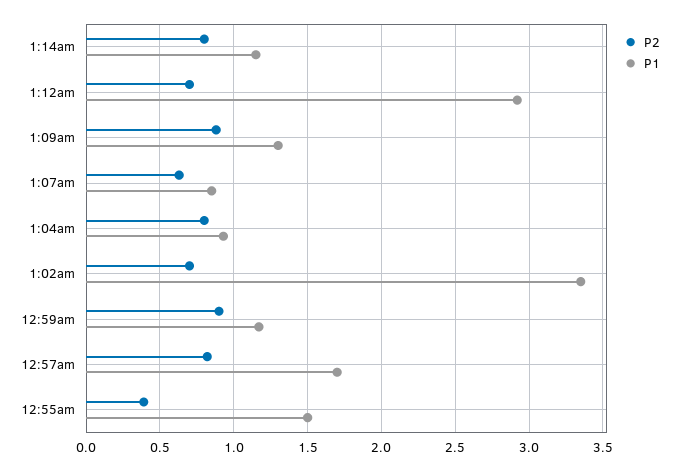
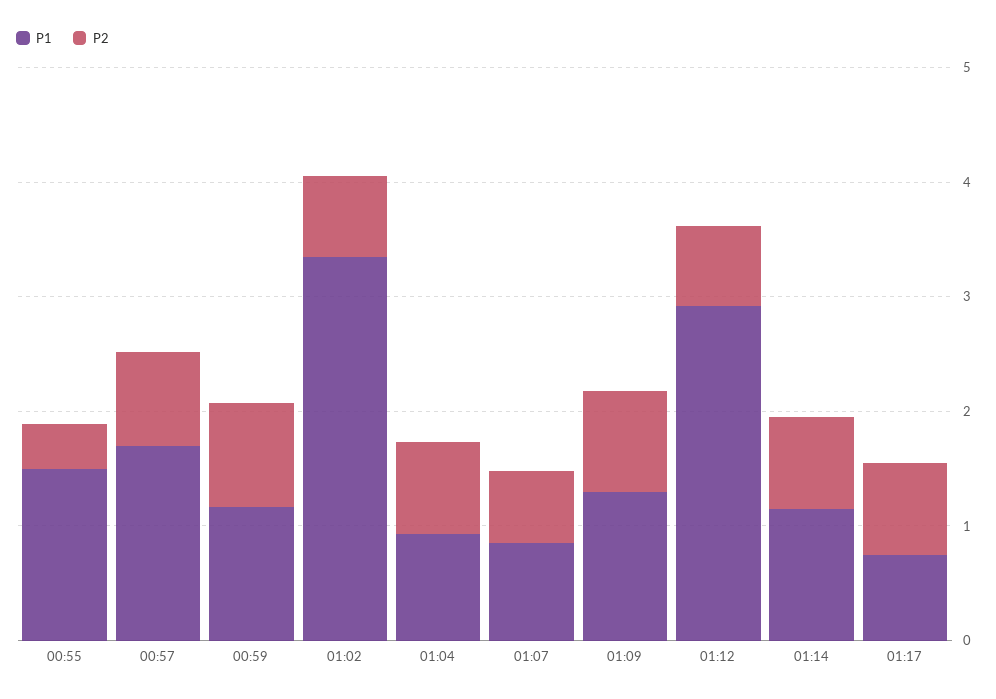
P1, 01:17: none -> 0.8
P2, 01:17: none -> 0.8

